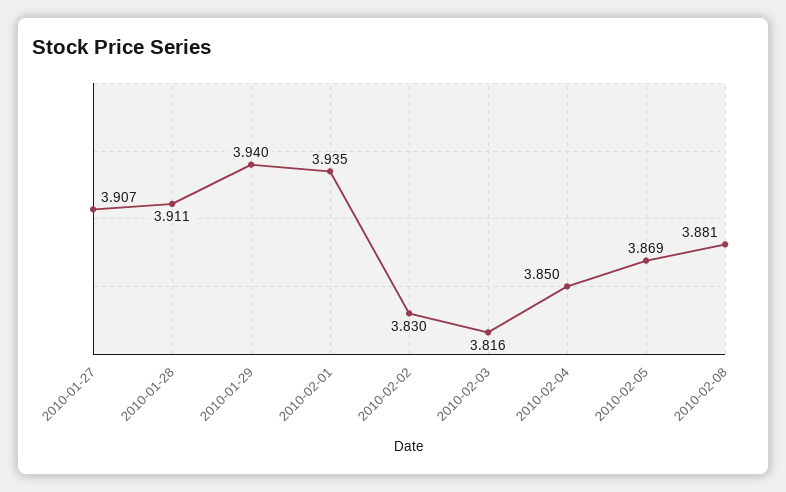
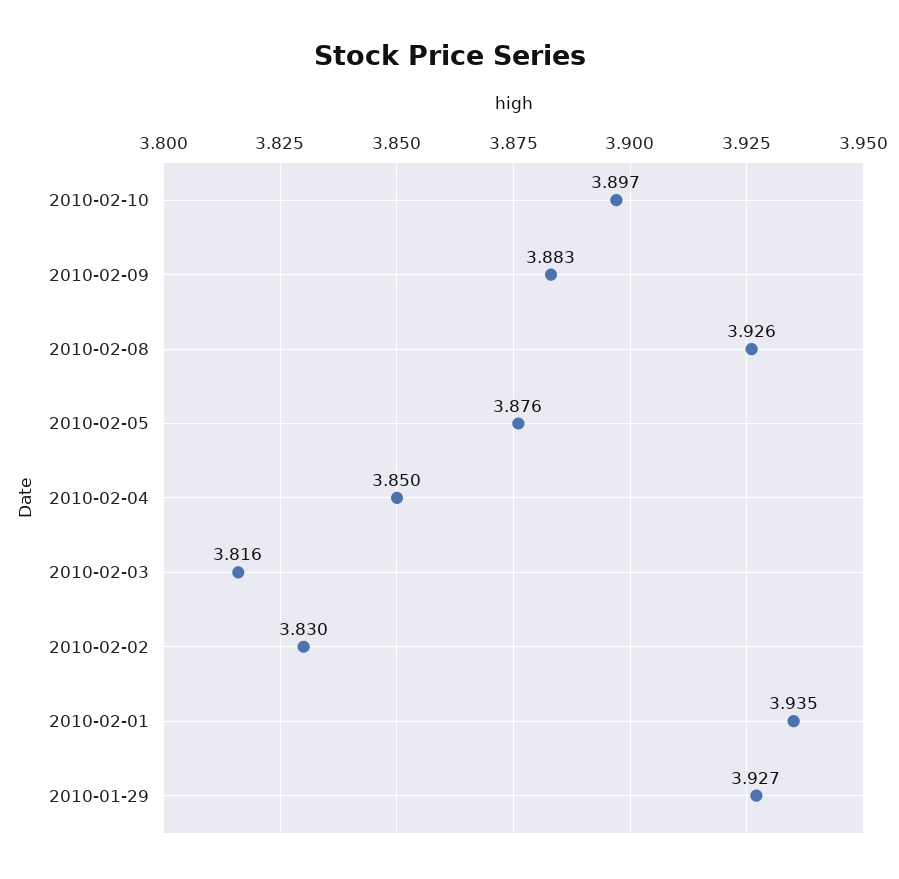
2010-01-27: 3.907 -> none
2010-01-28: 3.911 -> none
2010-01-29: 3.94 -> 3.927
2010-02-05: 3.869 -> 3.876
2010-02-08: 3.881 -> 3.926
2010-02-10: none -> 3.897
2010-02-09: none -> 3.883

